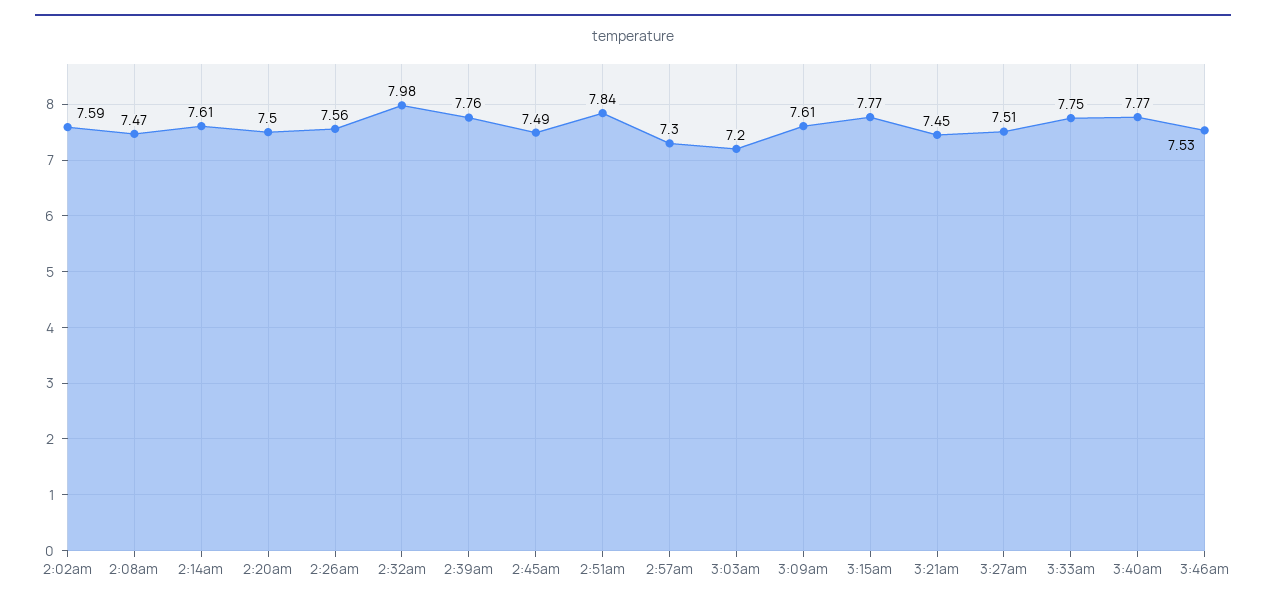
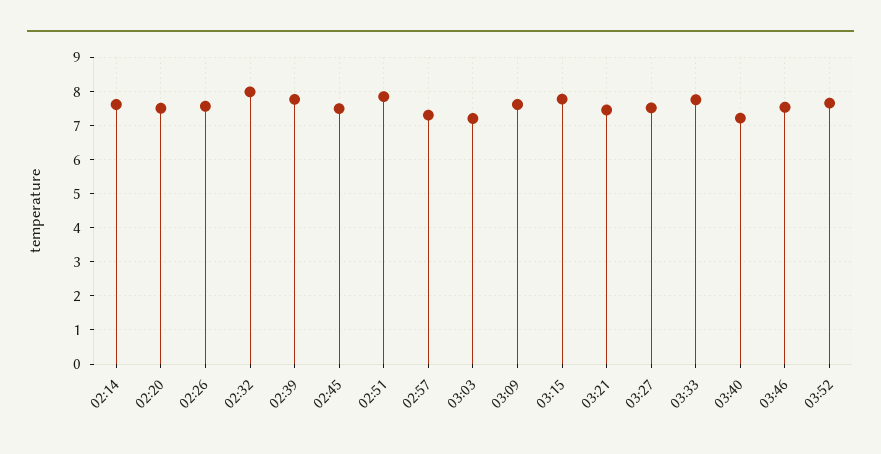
2:02am: 7.59 -> none
2:08am: 7.47 -> none
3:40am: 7.77 -> 7.2
03:52: none -> 7.6

